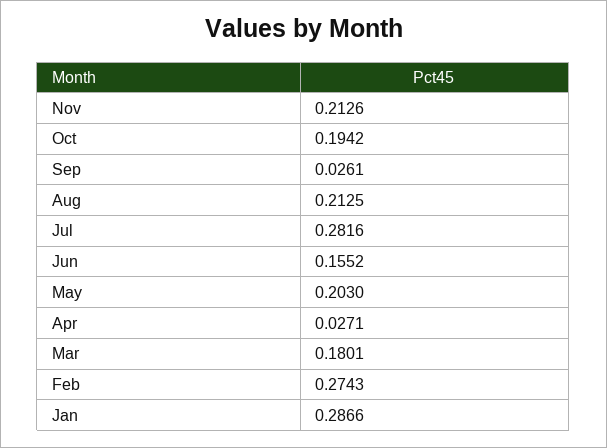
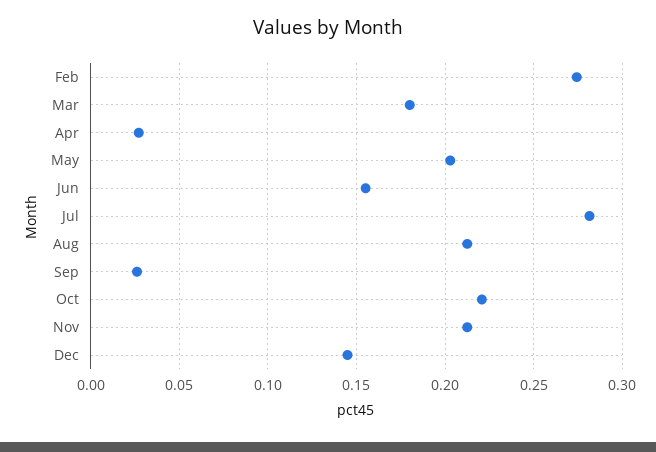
Oct: 0.1942 -> 0.22
Jan: 0.2866 -> none
Dec: none -> 0.145

